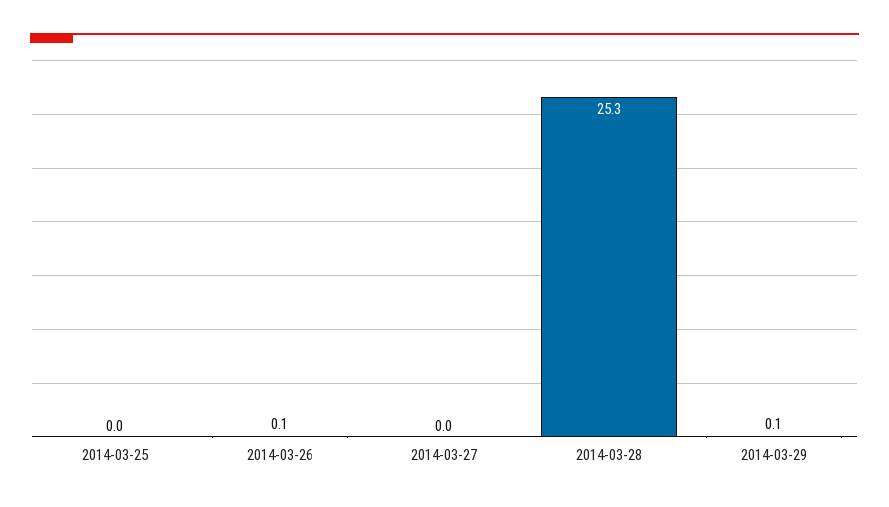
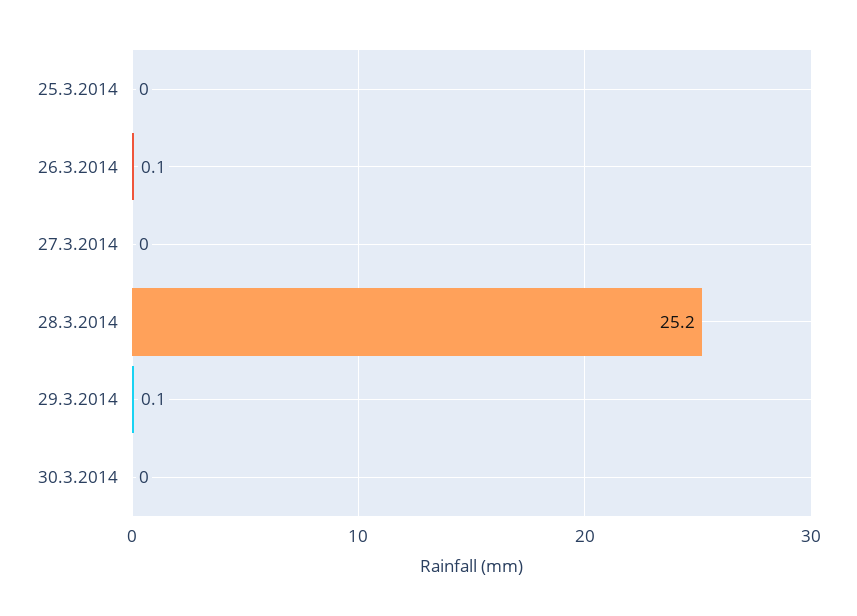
2014-03-28: 25.3 -> 25.2
30.3.2014: none -> 0

